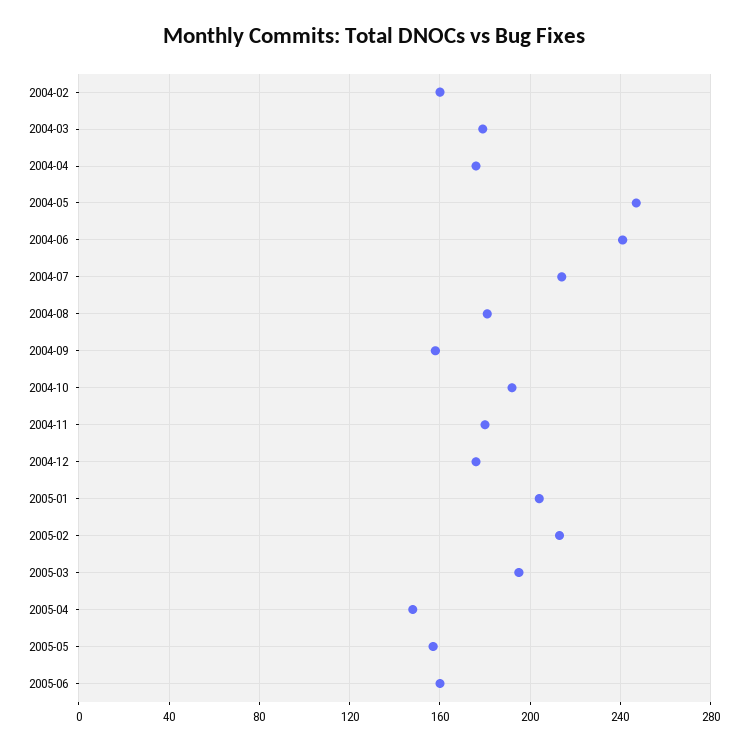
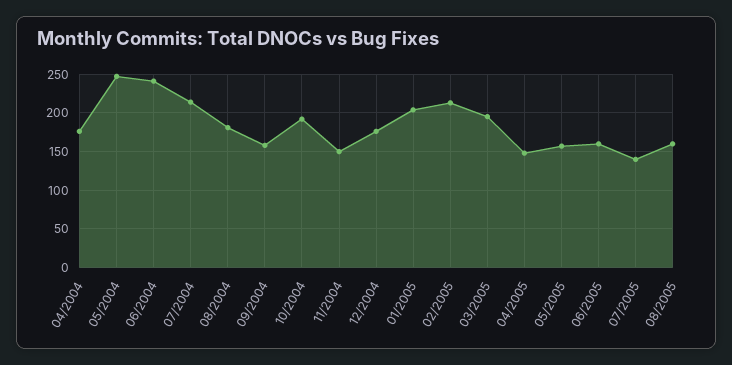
2004-02: 160 -> none
2004-03: 180 -> none
2004-11: 180 -> 150
07/2005: none -> 140
08/2005: none -> 160

